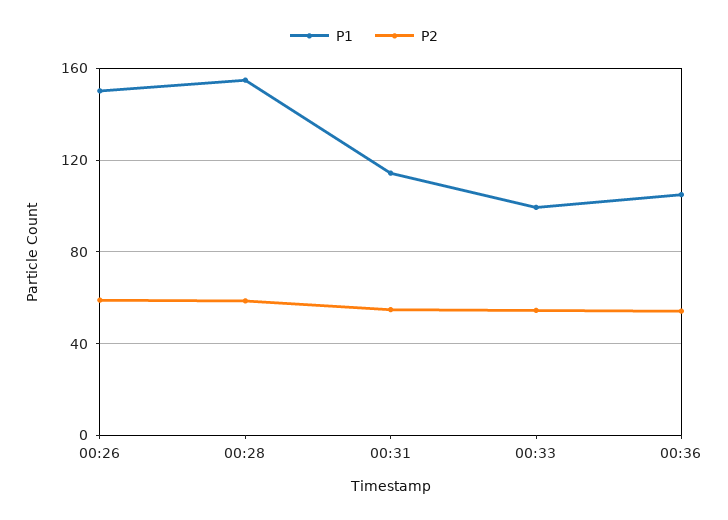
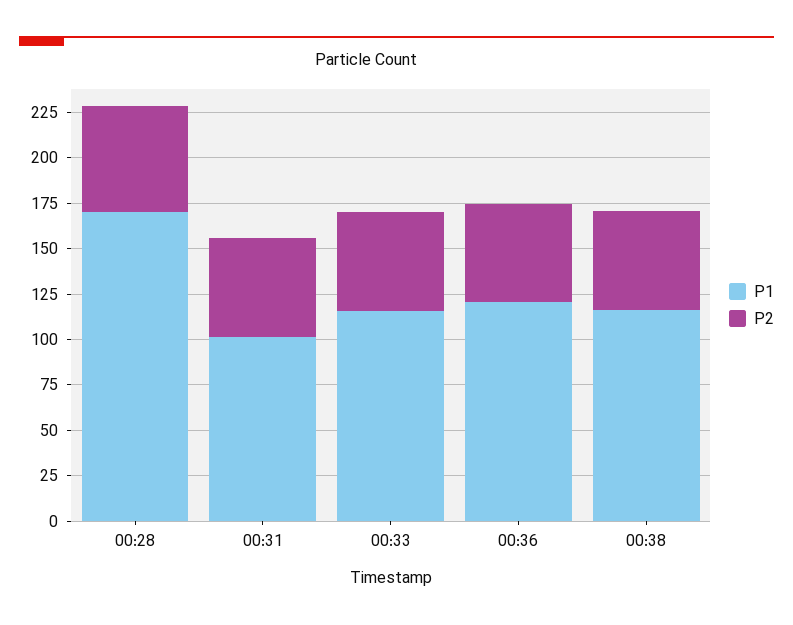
P1, 00:26: 150 -> none
P2, 00:26: 60 -> none
P1, 00:28: 155 -> 170
P1, 00:31: 115 -> 100
P1, 00:33: 100 -> 115
P1, 00:36: 105 -> 120
P1, 00:38: none -> 115
P2, 00:38: none -> 55

